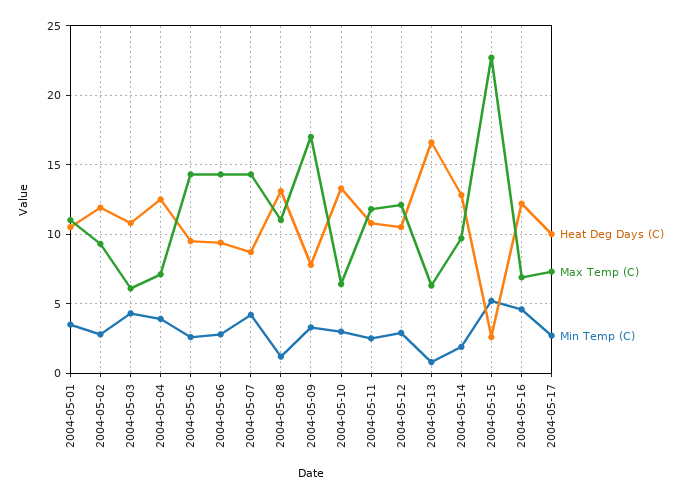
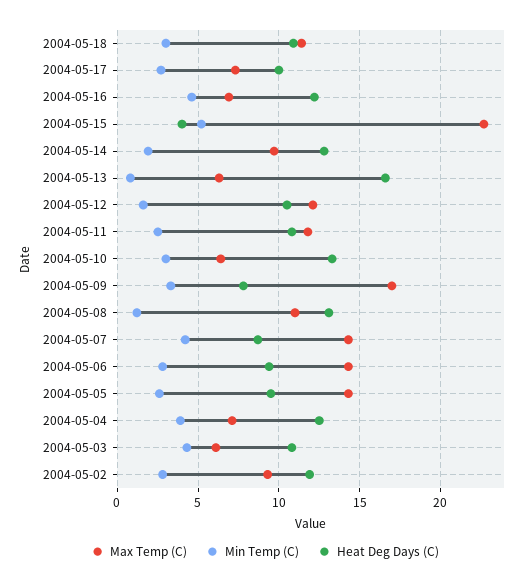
Heat Deg Days (C), 2004-05-01: 10.5 -> none
Max Temp (C), 2004-05-01: 11 -> none
Min Temp (C), 2004-05-01: 3.5 -> none
Min Temp (C), 2004-05-12: 3 -> 1.5
Heat Deg Days (C), 2004-05-15: 2.5 -> 4
Max Temp (C), 2004-05-18: none -> 11.5
Min Temp (C), 2004-05-18: none -> 3
Heat Deg Days (C), 2004-05-18: none -> 11

